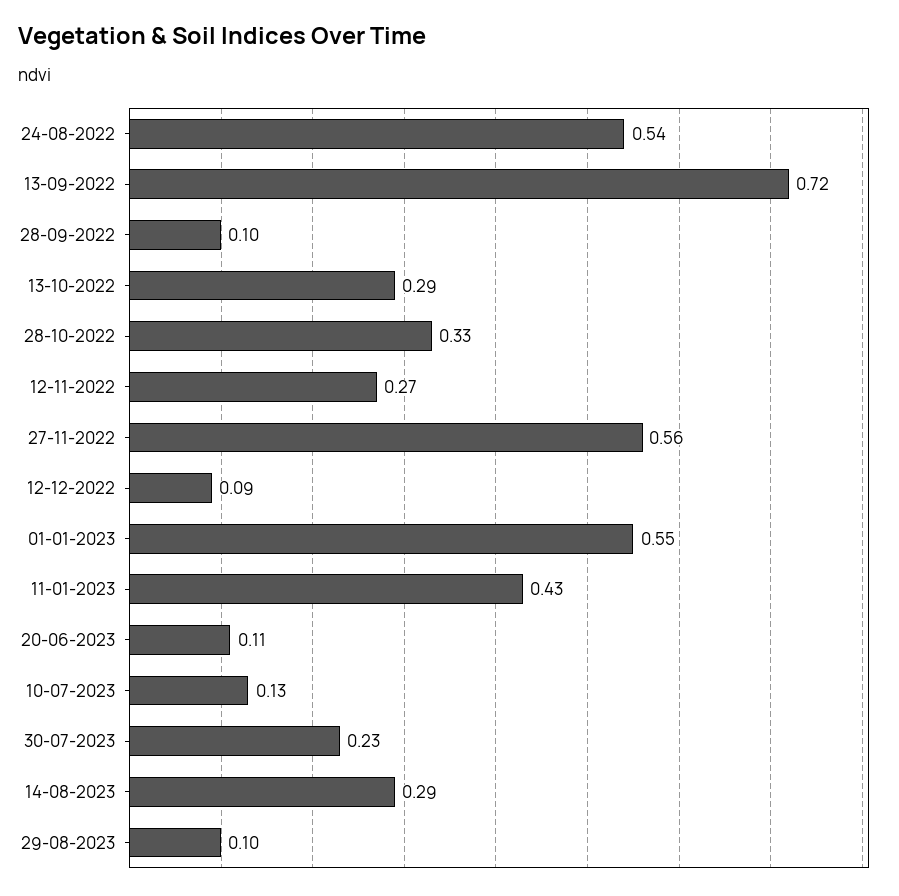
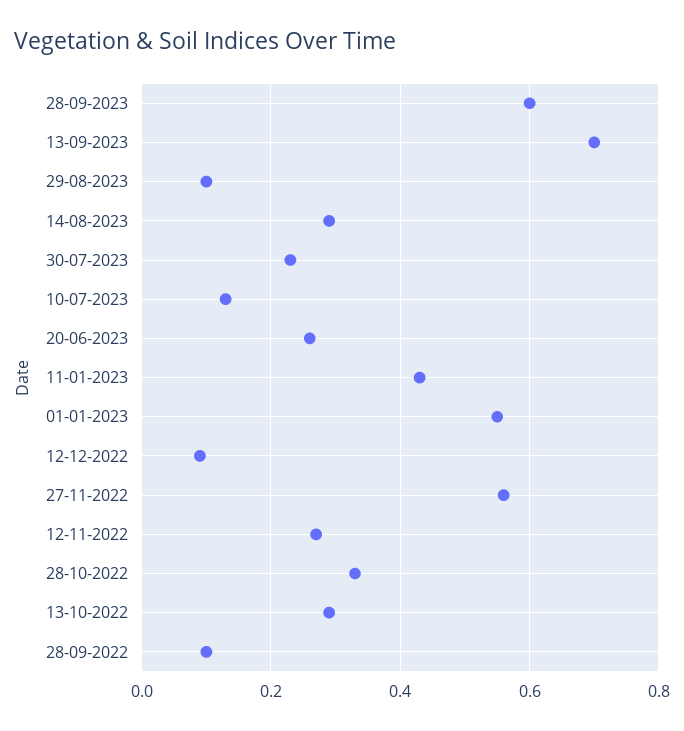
24-08-2022: 0.54 -> none
13-09-2022: 0.72 -> none
20-06-2023: 0.11 -> 0.25
28-09-2023: none -> 0.6
13-09-2023: none -> 0.7

